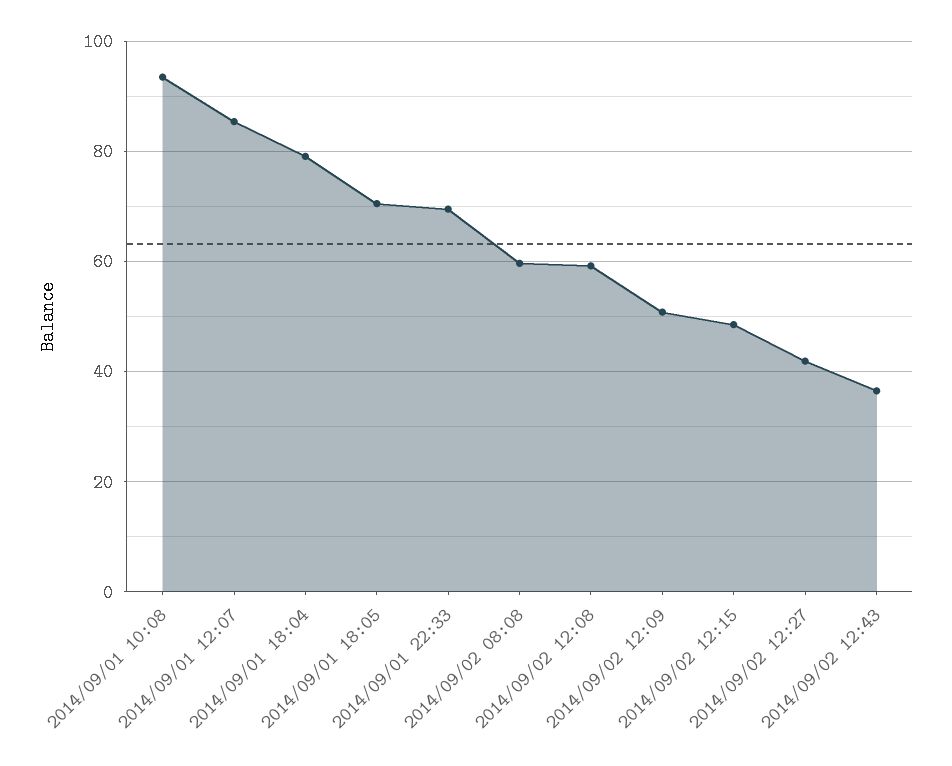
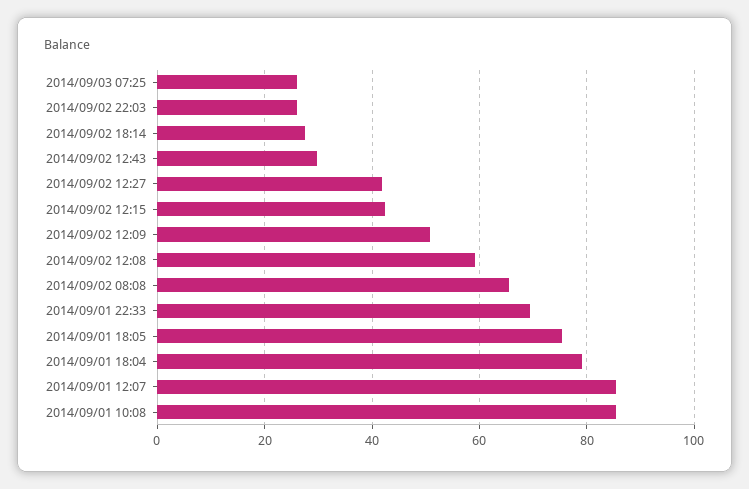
2014/09/01 10:08: 94 -> 86
2014/09/01 18:05: 70 -> 76
2014/09/02 08:08: 60 -> 66
2014/09/02 12:15: 48 -> 42
2014/09/02 12:43: 36 -> 30
2014/09/03 07:25: none -> 26
2014/09/02 22:03: none -> 26
2014/09/02 18:14: none -> 28

